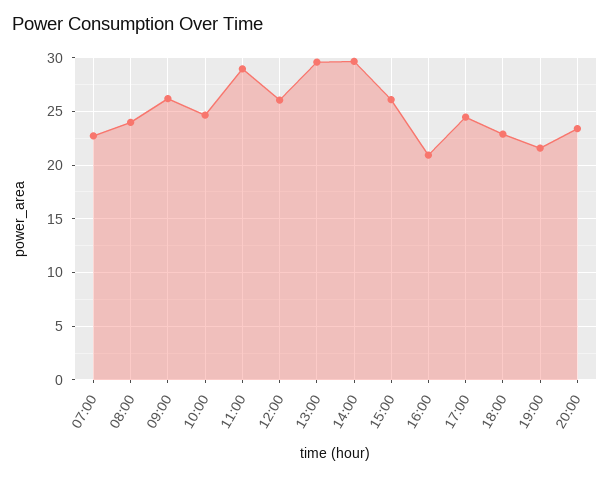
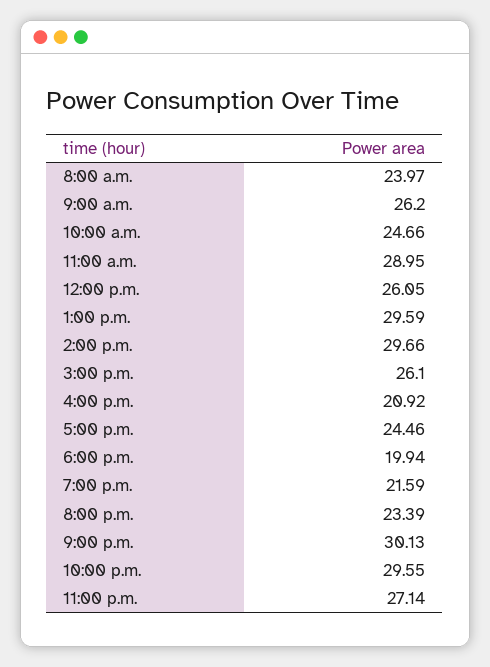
07:00: 23 -> none
18:00: 23 -> 19.94
9:00 p.m.: none -> 30.13
10:00 p.m.: none -> 29.55
11:00 p.m.: none -> 27.14

